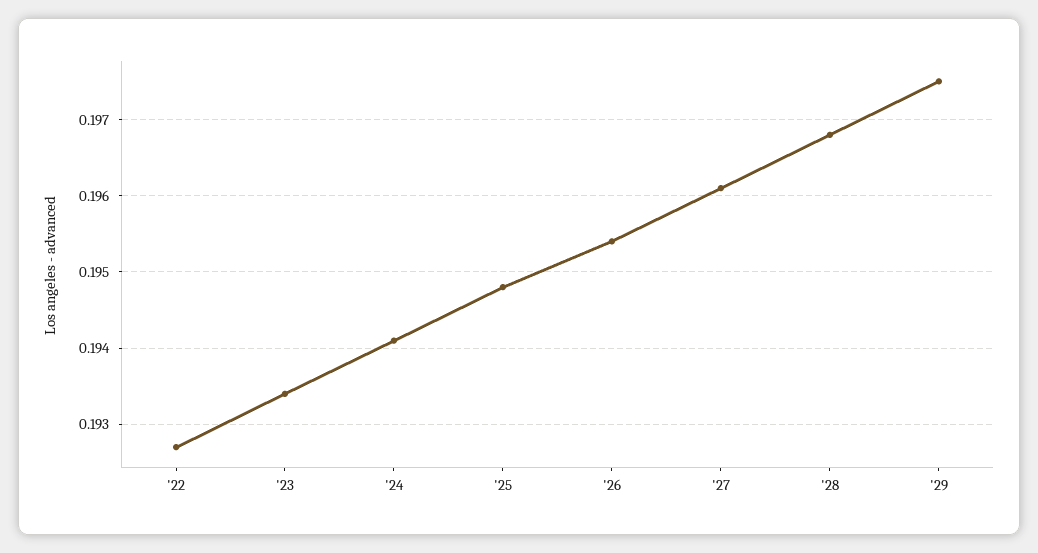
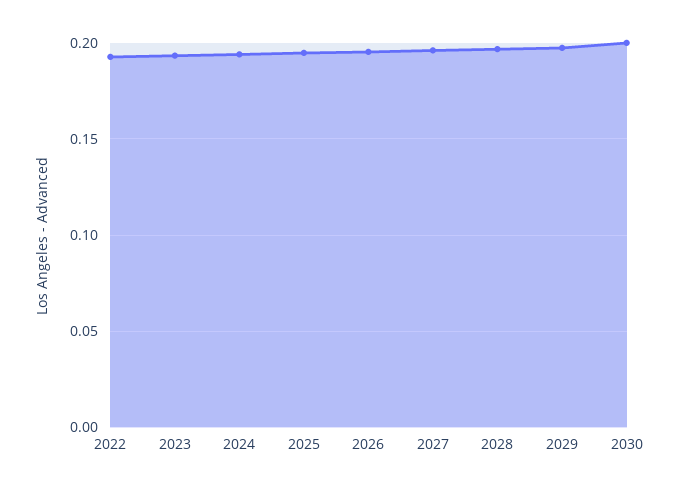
2030: none -> 0.2

